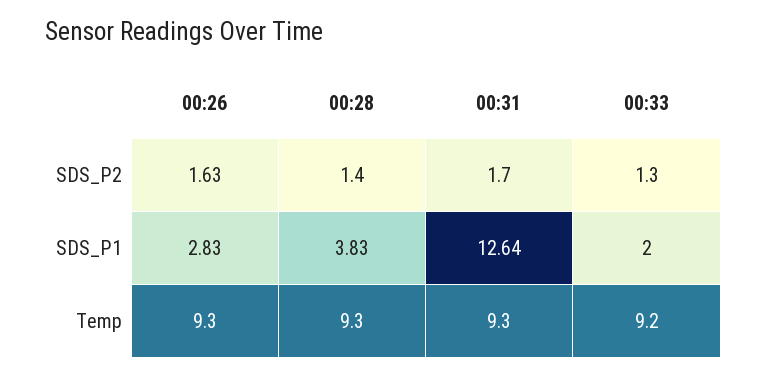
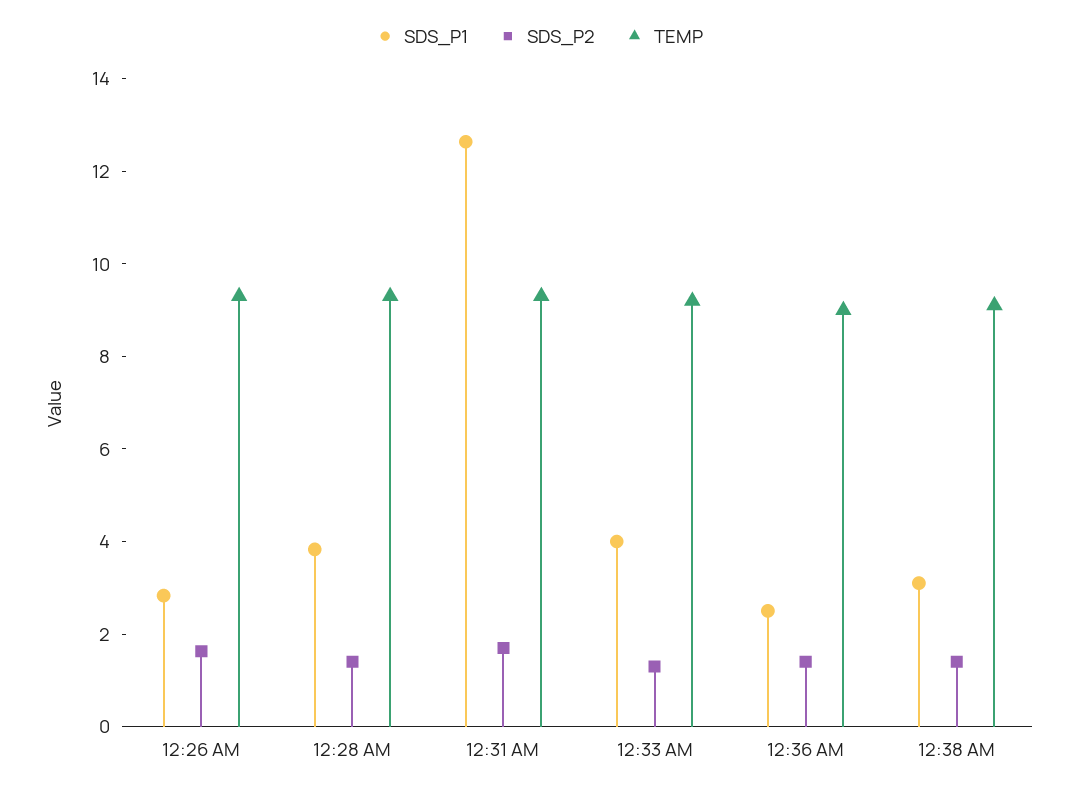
SDS_P1, 00:33: 2 -> 4
SDS_P1, 12:36 AM: none -> 2.5
SDS_P2, 12:36 AM: none -> 1.5
Temp, 12:36 AM: none -> 9
SDS_P1, 12:38 AM: none -> 3
SDS_P2, 12:38 AM: none -> 1.5
Temp, 12:38 AM: none -> 9

